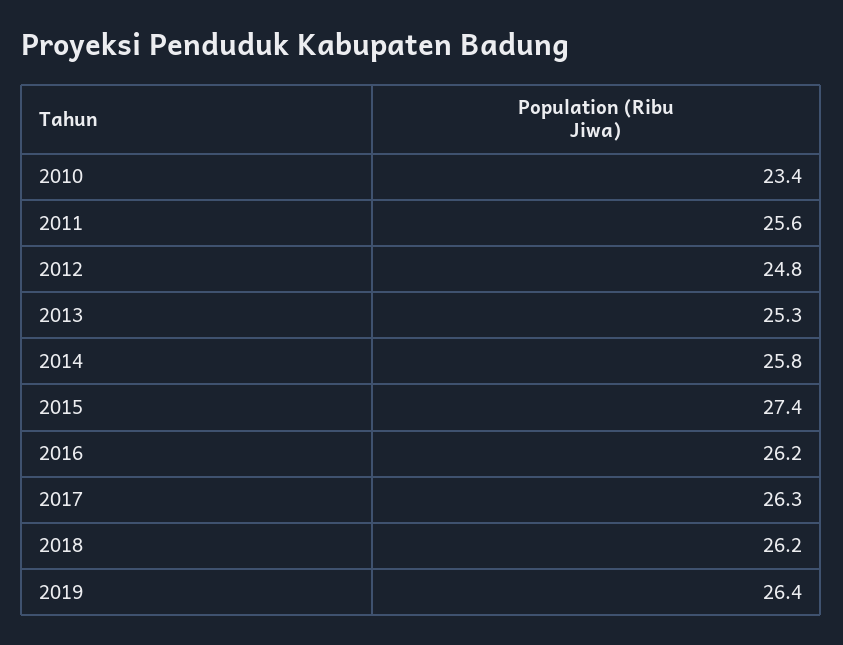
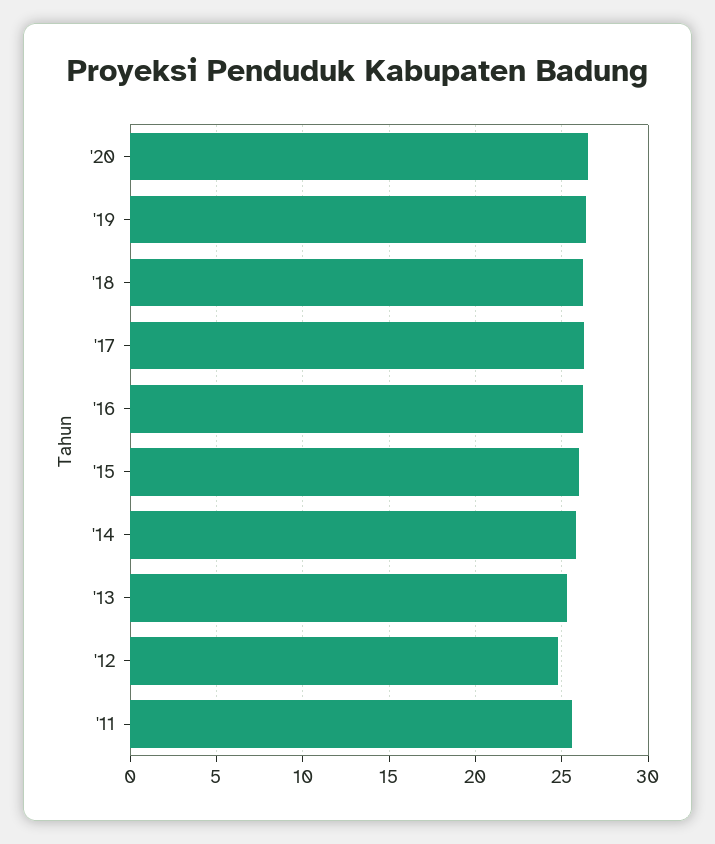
2010: 23.4 -> none
2015: 27.4 -> 26
'20: none -> 26.5

